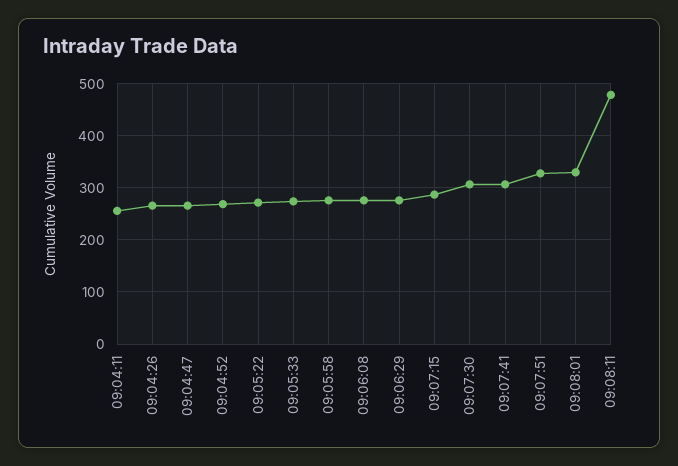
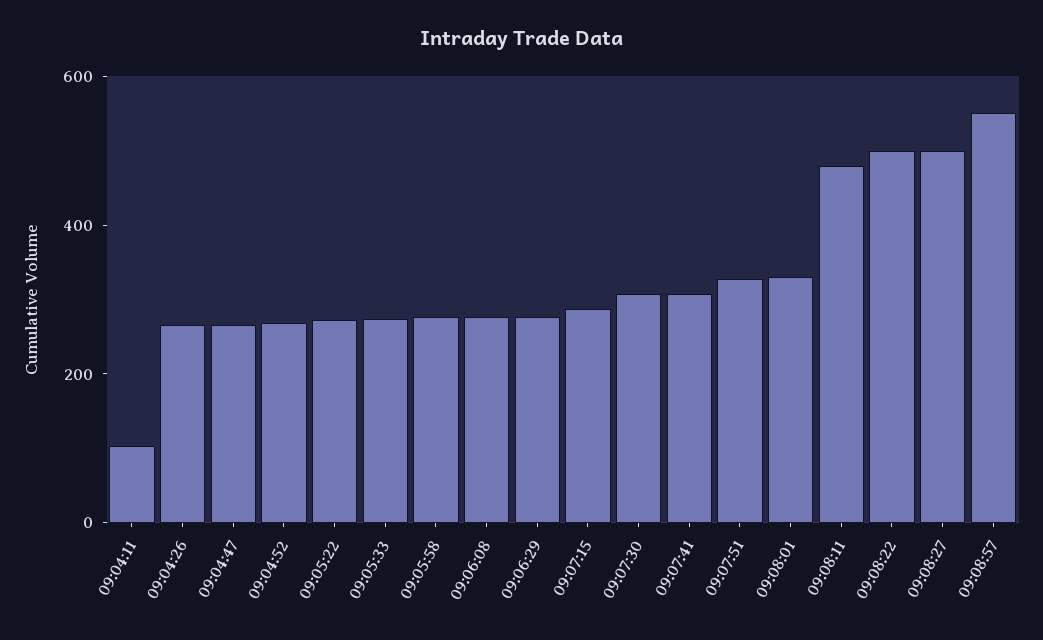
09:04:11: 260 -> 100
09:08:22: none -> 500
09:08:27: none -> 500
09:08:57: none -> 550

